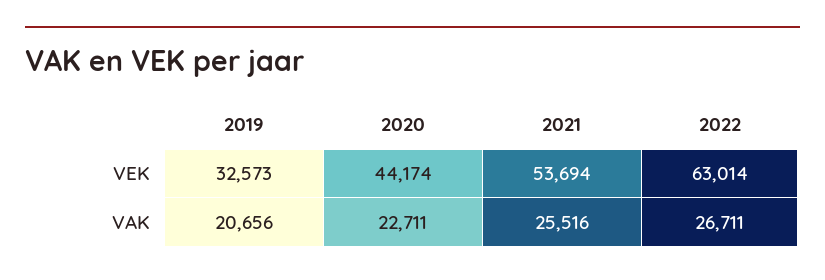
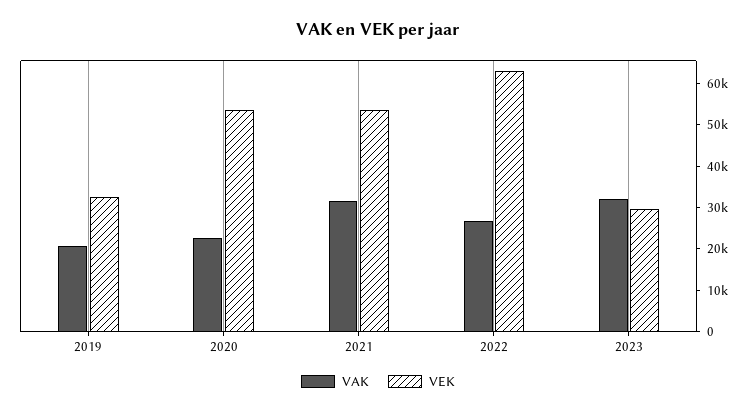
VEK, 2020: 44174 -> 54000
VAK, 2021: 25516 -> 32000
VAK, 2023: none -> 32000
VEK, 2023: none -> 30000

